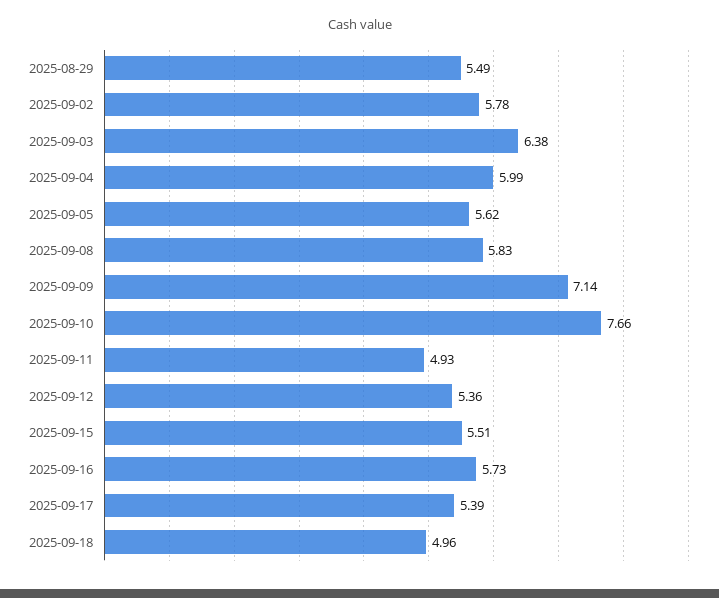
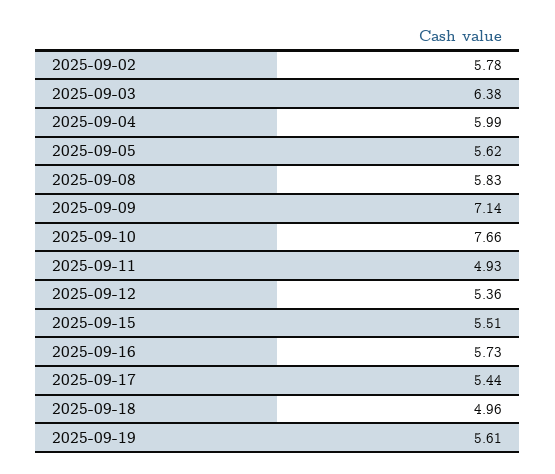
2025-08-29: 5.49 -> none
2025-09-17: 5.39 -> 5.44
2025-09-19: none -> 5.61

